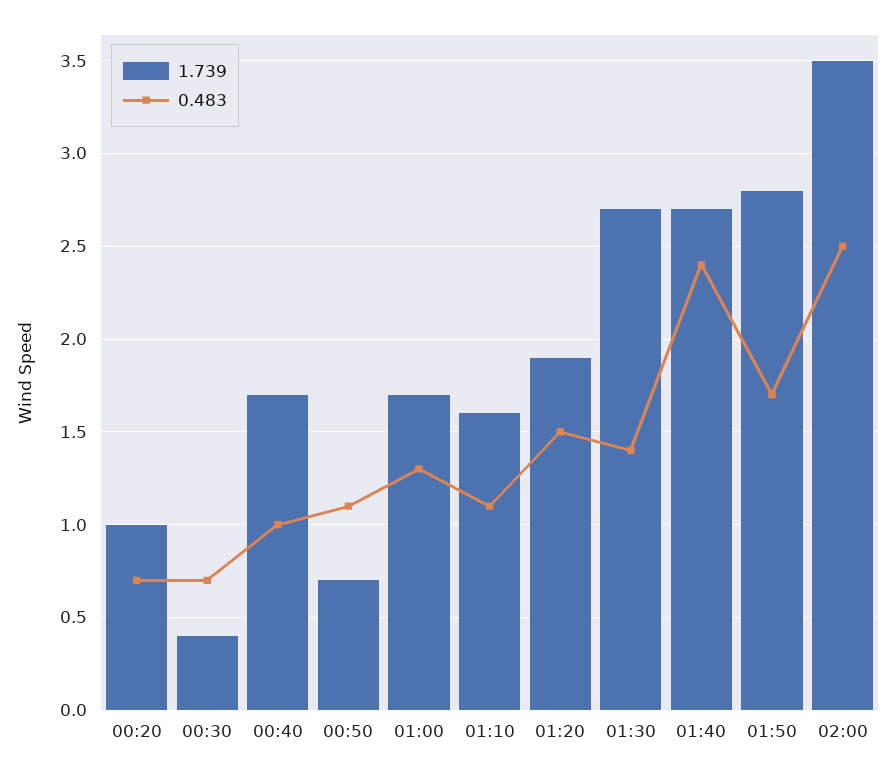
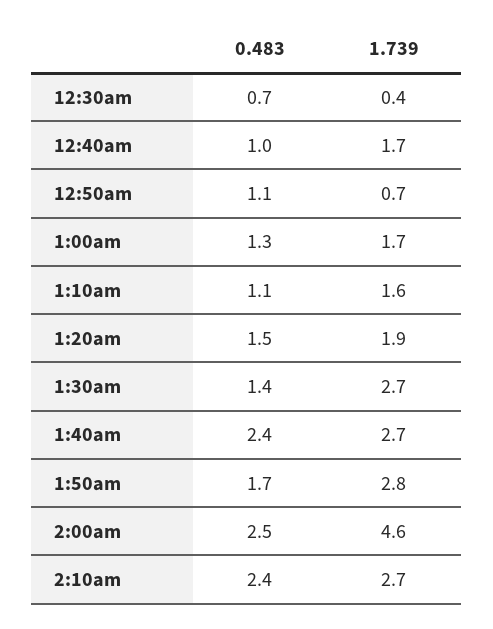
1.739, 00:20: 1 -> none
0.483, 00:20: 0.7 -> none
1.739, 02:00: 3.5 -> 4.6
0.483, 2:10am: none -> 2.4
1.739, 2:10am: none -> 2.7

